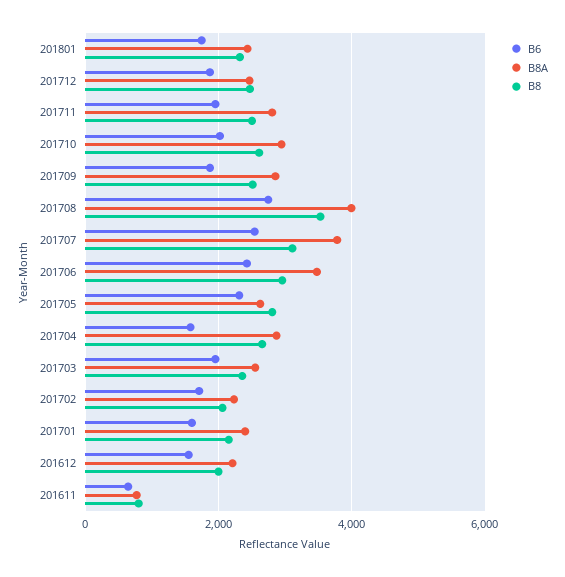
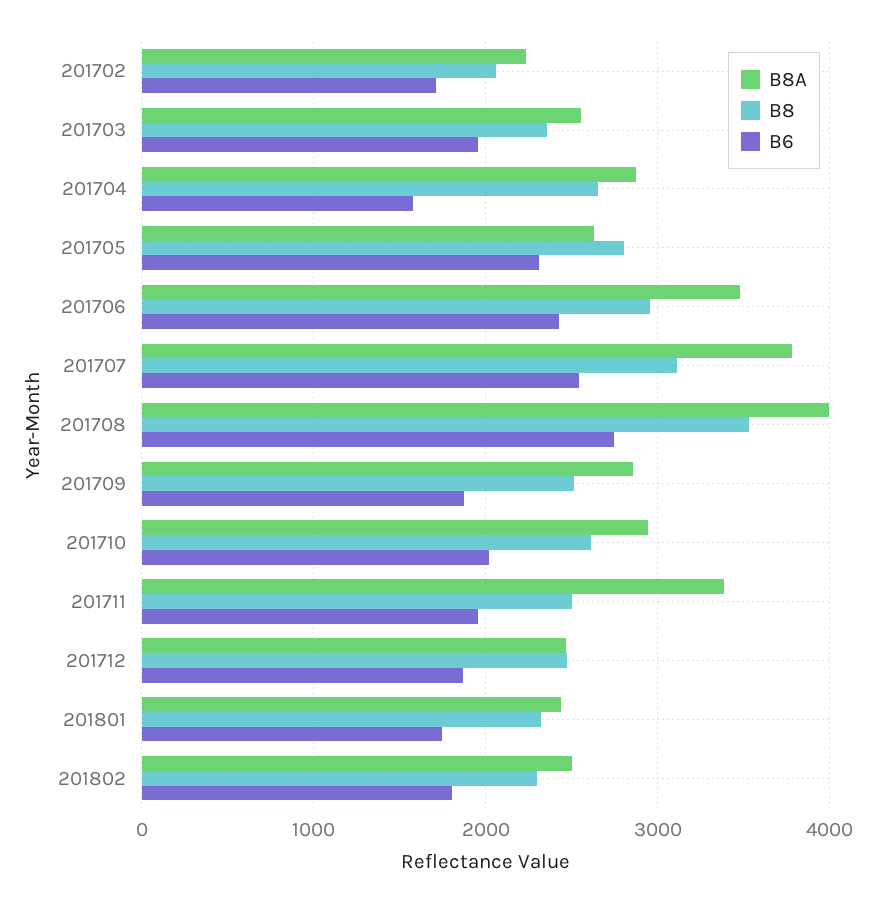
B8A, 201711: 2800 -> 3400
B6, 201701: 1600 -> none
B8A, 201701: 2400 -> none
B8, 201701: 2200 -> none
B6, 201612: 1600 -> none
B8A, 201612: 2200 -> none
B8, 201612: 2000 -> none
B6, 201611: 600 -> none
B8A, 201611: 800 -> none
B8, 201611: 800 -> none
B8A, 201802: none -> 2500
B8, 201802: none -> 2300
B6, 201802: none -> 1800

